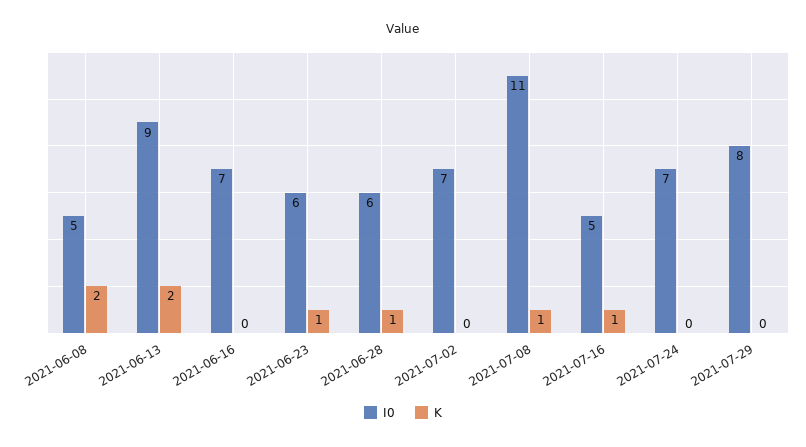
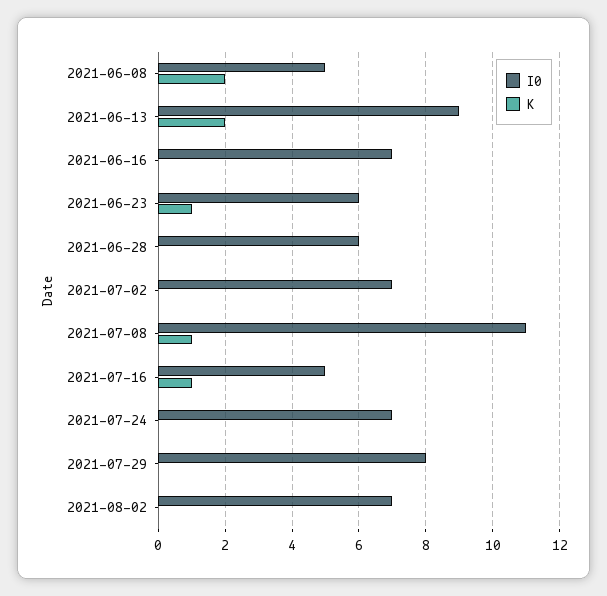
K, 2021-06-28: 1 -> 0
I0, 2021-08-02: none -> 7
K, 2021-08-02: none -> 0

